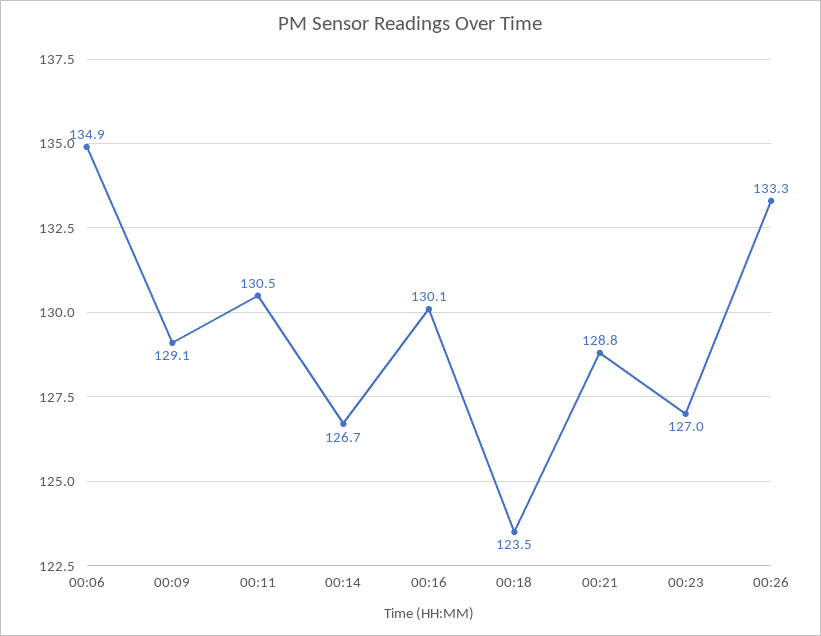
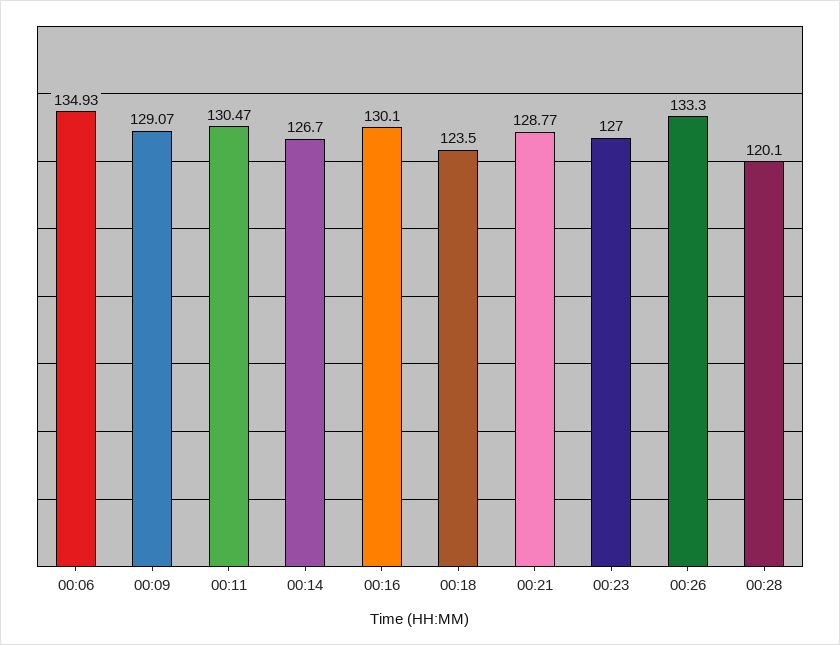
00:28: none -> 120.1

